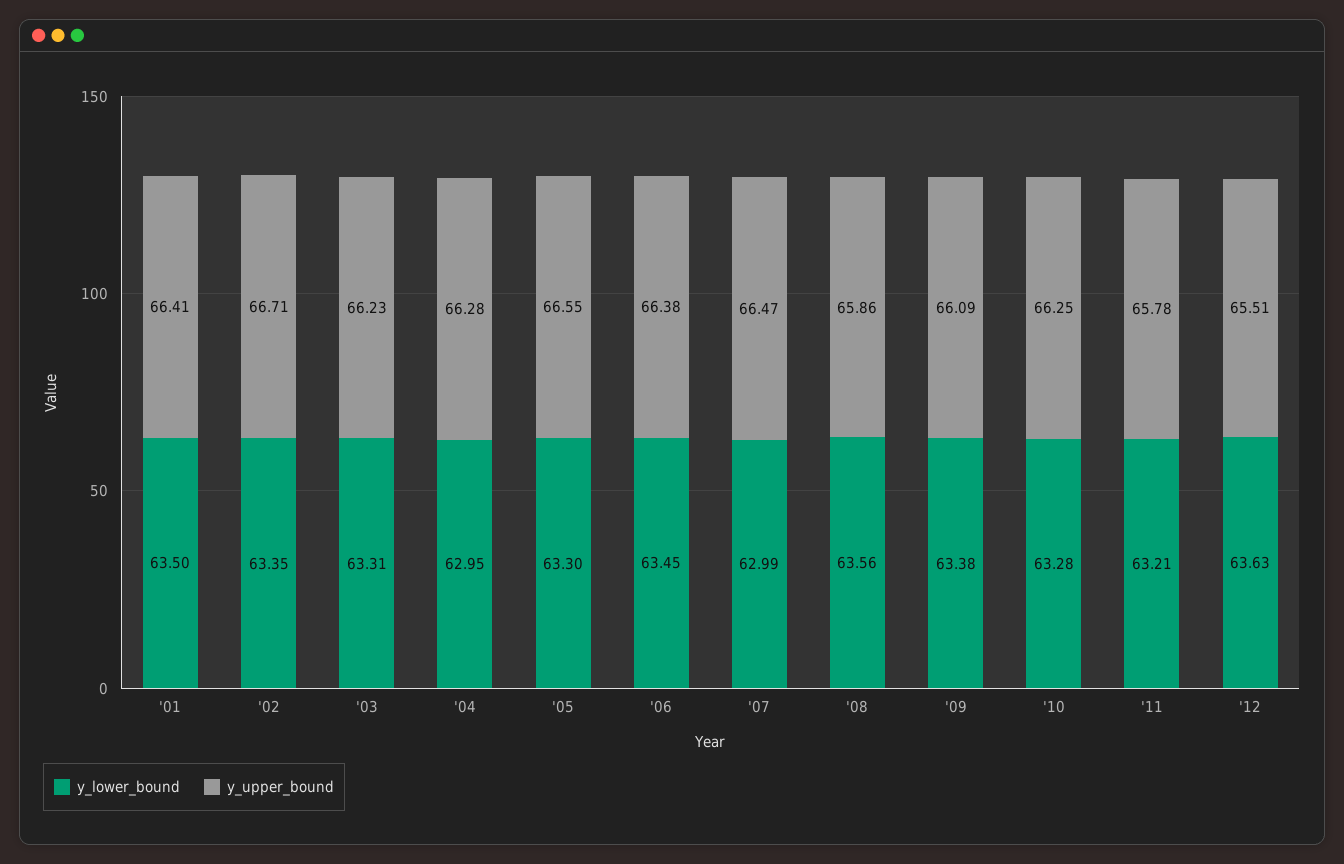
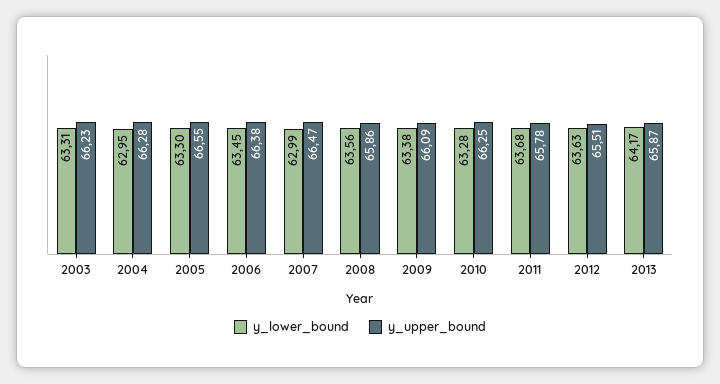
y_lower_bound, '01: 63.5 -> none
y_upper_bound, '01: 66.41 -> none
y_lower_bound, '02: 63.35 -> none
y_upper_bound, '02: 66.71 -> none
y_lower_bound, '11: 63.21 -> 63.68
y_lower_bound, 2013: none -> 64.17
y_upper_bound, 2013: none -> 65.87

